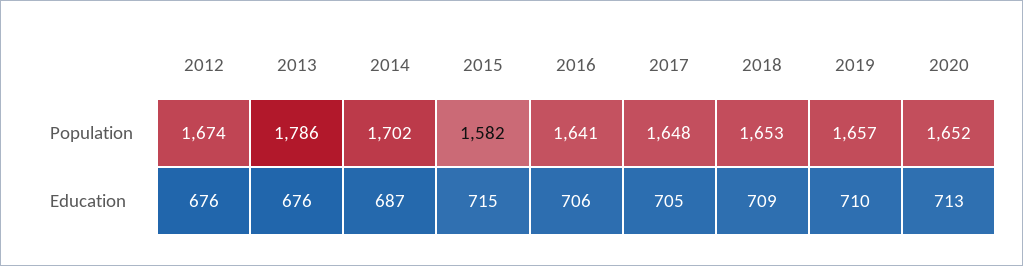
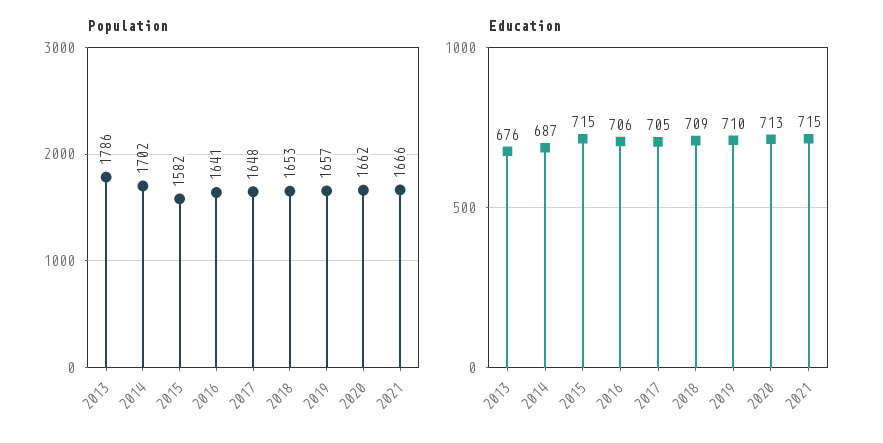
Population, 2012: 1674 -> none
Population, 2020: 1652 -> 1662
Education, 2012: 676 -> none
Population, 2021: none -> 1666
Education, 2021: none -> 715

